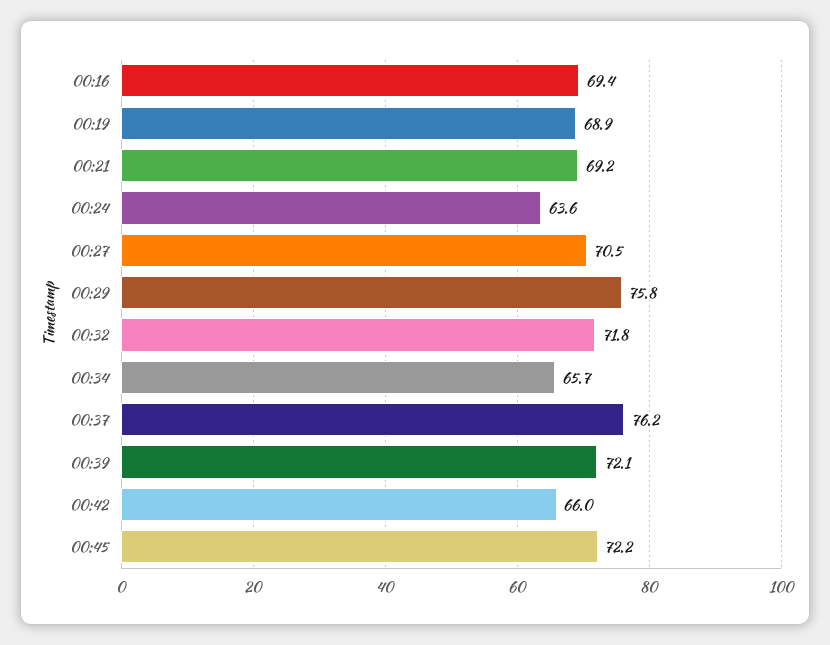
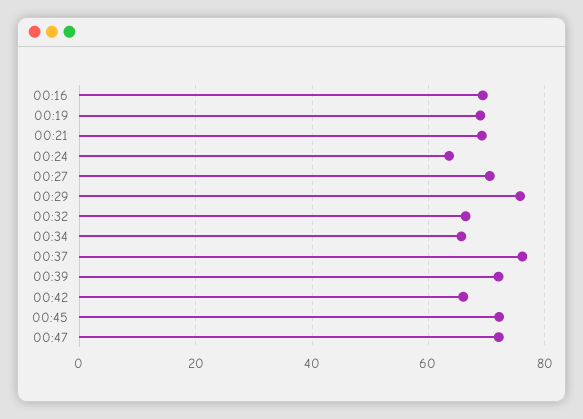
00:32: 71.8 -> 66
00:47: none -> 72

